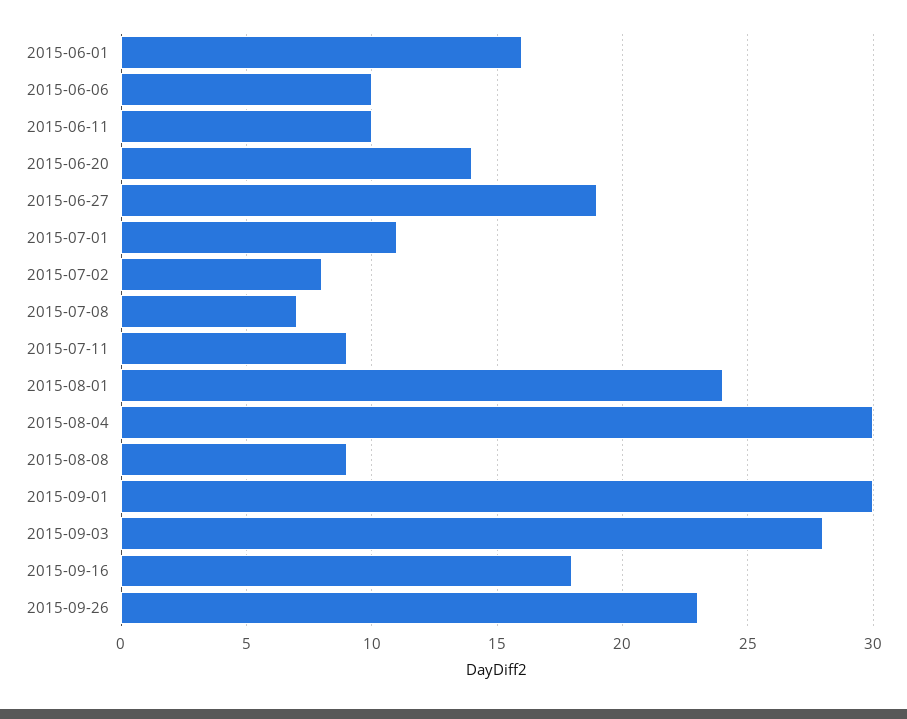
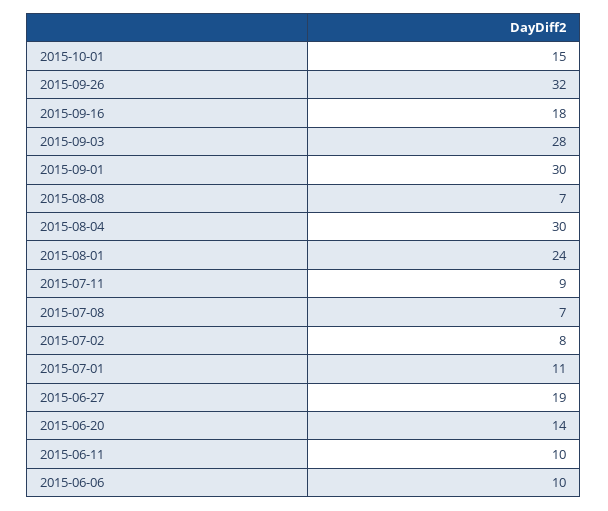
2015-06-01: 16 -> none
2015-08-08: 9 -> 7
2015-09-26: 23 -> 32
2015-10-01: none -> 15

